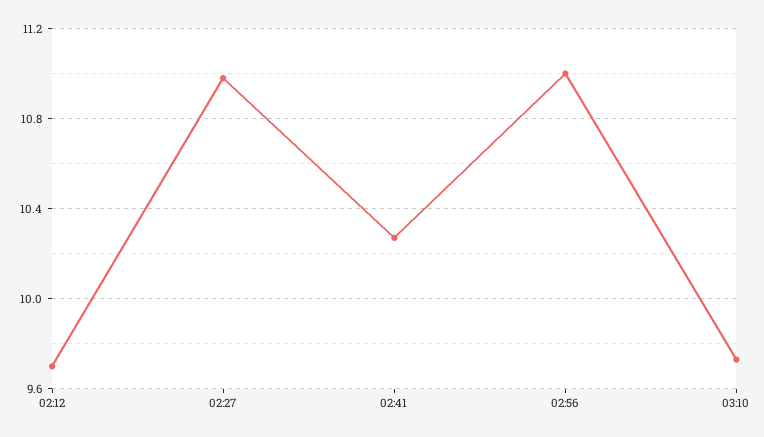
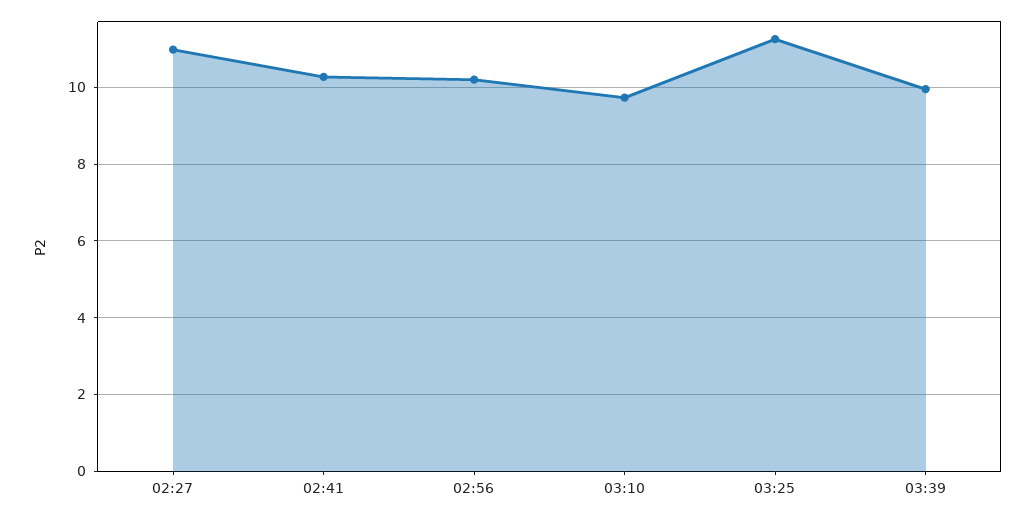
02:12: 9.7 -> none
02:56: 11 -> 10.2
03:25: none -> 11.2
03:39: none -> 10

